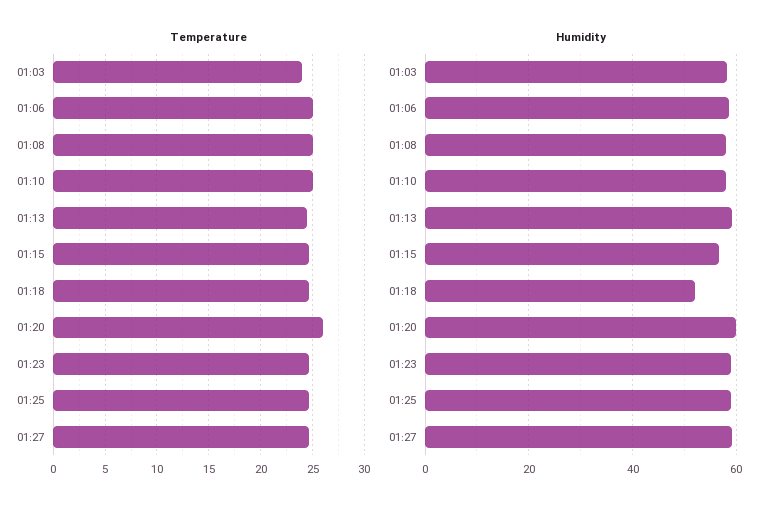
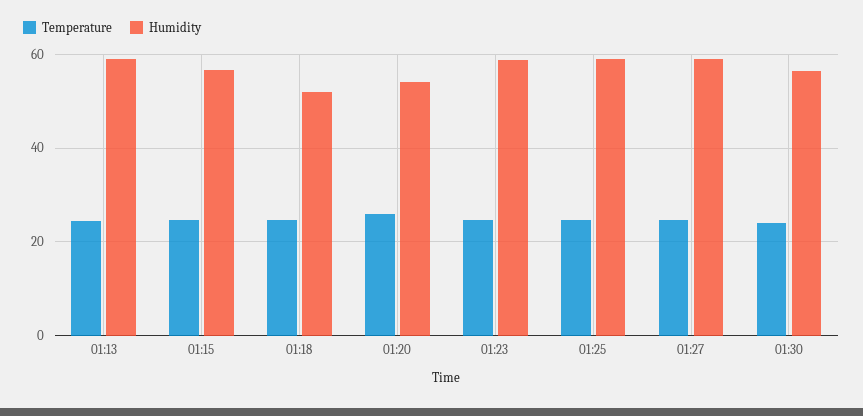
Temperature, 01:03: 24 -> none
Temperature, 01:06: 25 -> none
Temperature, 01:08: 25 -> none
Temperature, 01:10: 25 -> none
Humidity, 01:03: 58 -> none
Humidity, 01:06: 58 -> none
Humidity, 01:08: 58 -> none
Humidity, 01:10: 58 -> none
Humidity, 01:20: 60 -> 54
Temperature, 01:30: none -> 24
Humidity, 01:30: none -> 56

